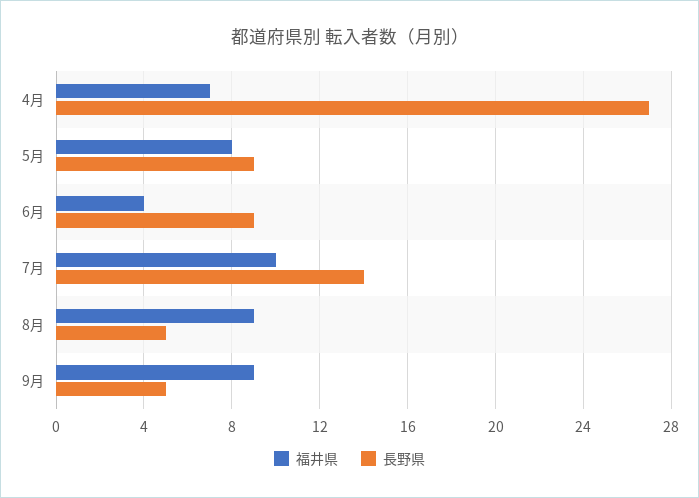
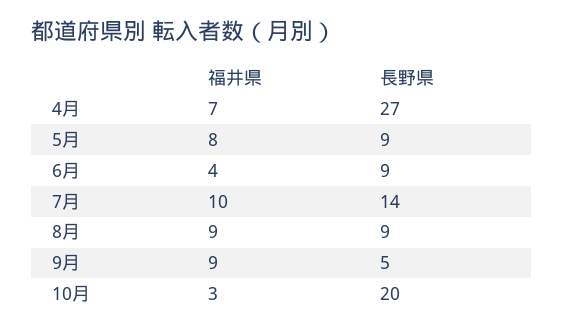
長野県, 8月: 5 -> 9
福井県, 10月: none -> 3
長野県, 10月: none -> 20

